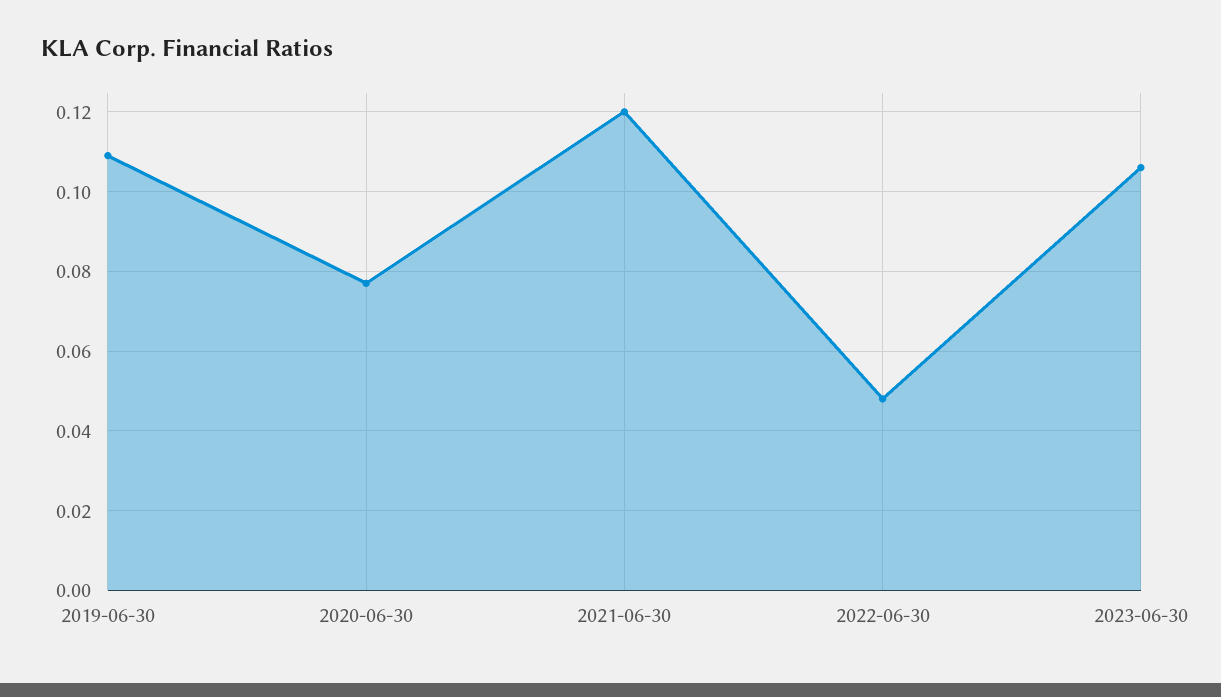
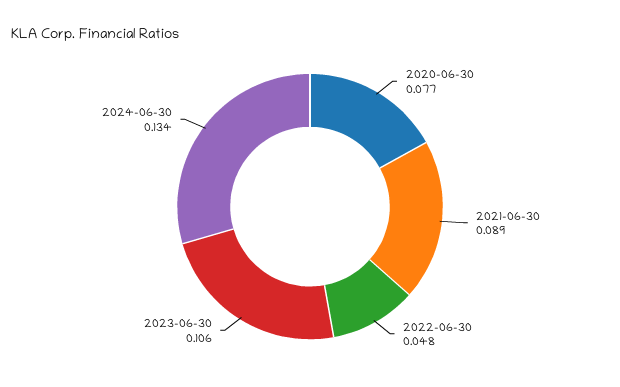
2019-06-30: 0.11 -> none
2021-06-30: 0.12 -> 0.089
2024-06-30: none -> 0.134

